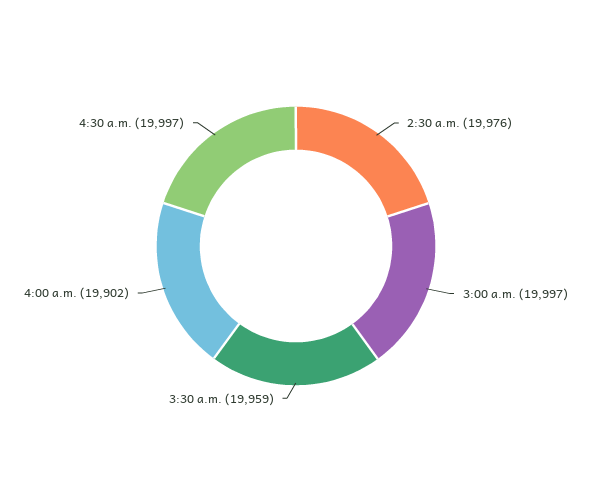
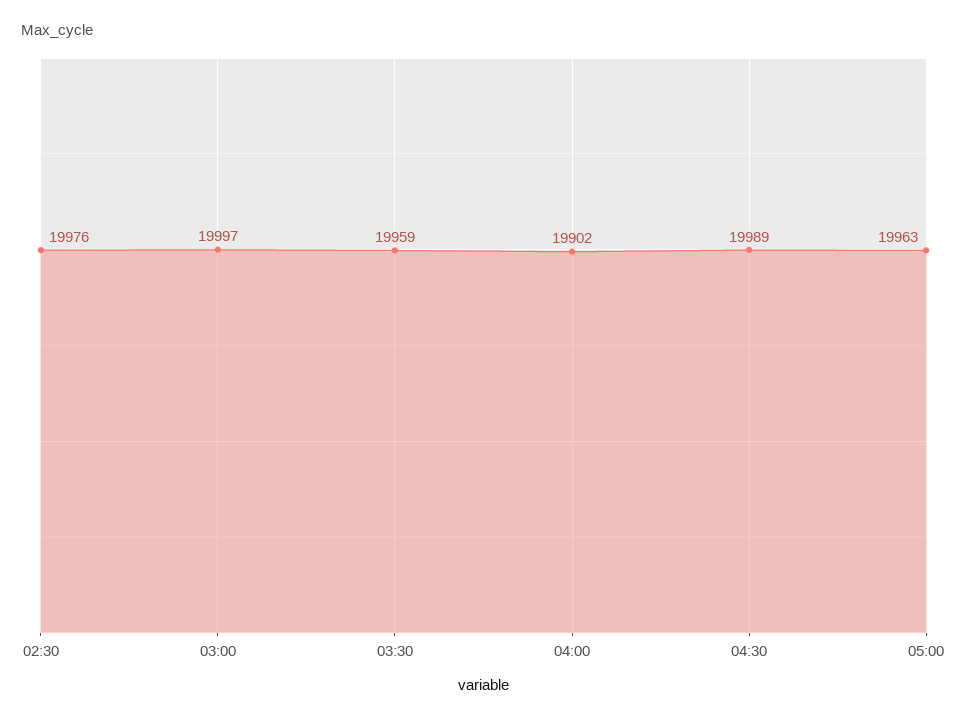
4:30 a.m.: 19997 -> 19989
05:00: none -> 19963

